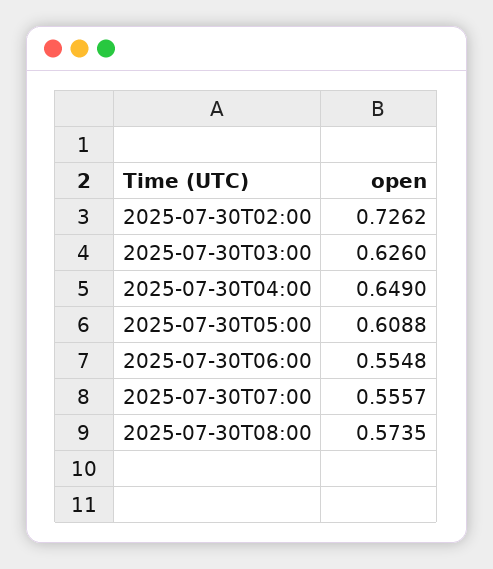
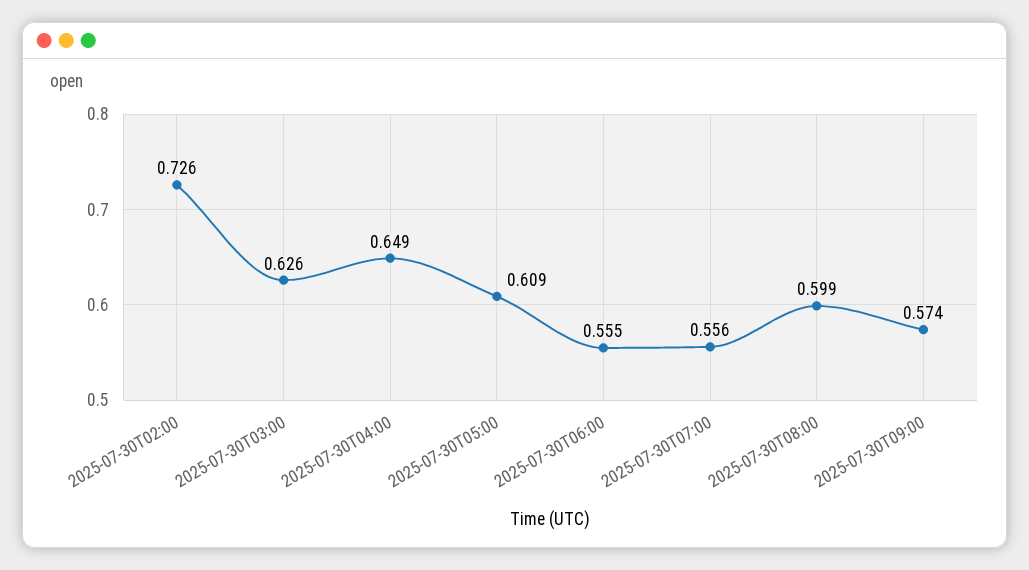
2025-07-30T08:00: 0.5735 -> 0.599
2025-07-30T09:00: none -> 0.574

